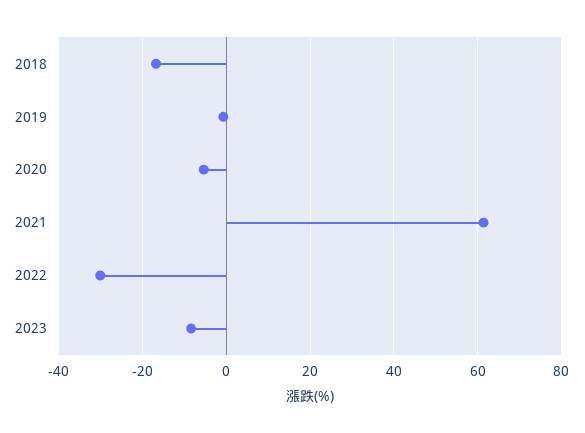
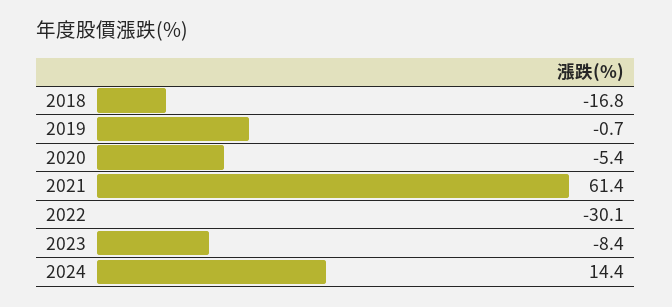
2024: none -> 14.4

